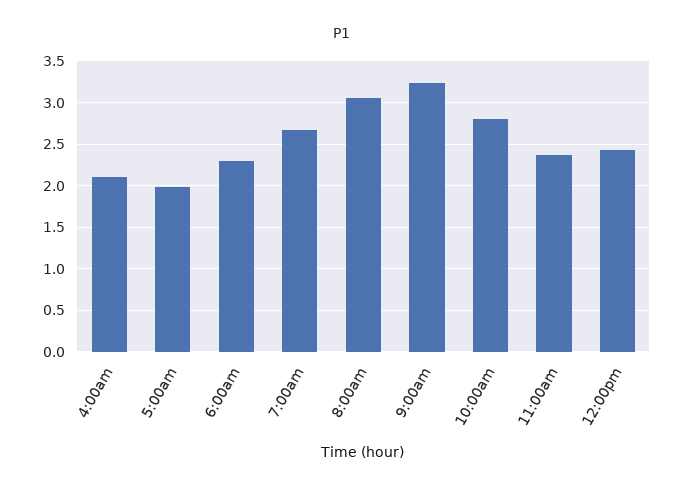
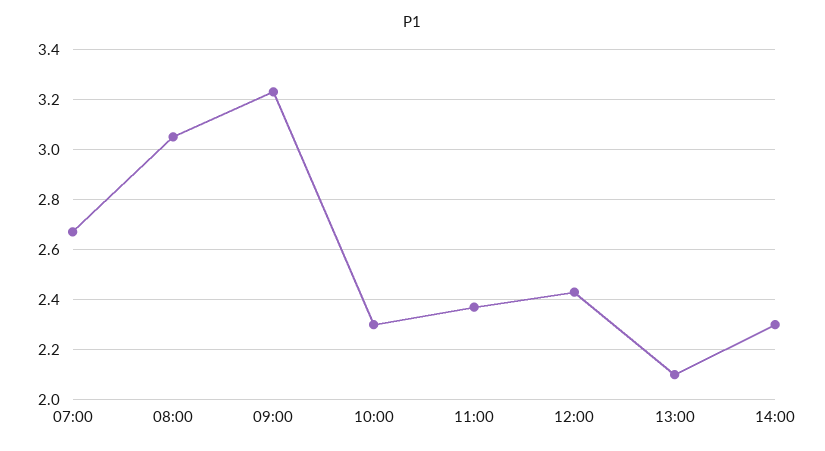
4:00am: 2.1 -> none
5:00am: 2 -> none
6:00am: 2.3 -> none
10:00am: 2.8 -> 2.3
13:00: none -> 2.1
14:00: none -> 2.3

